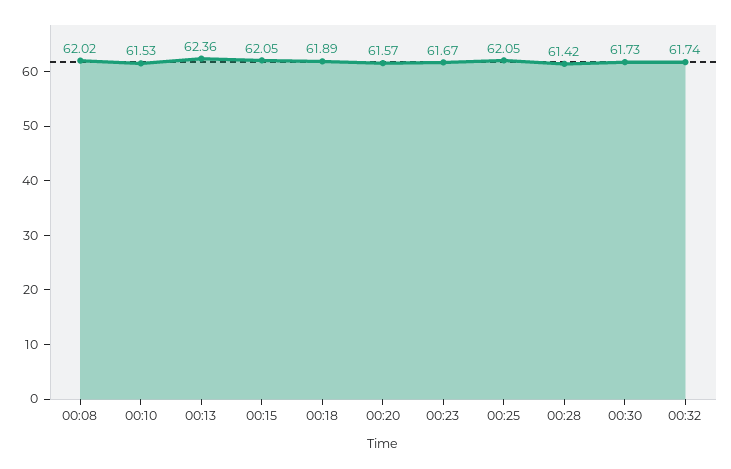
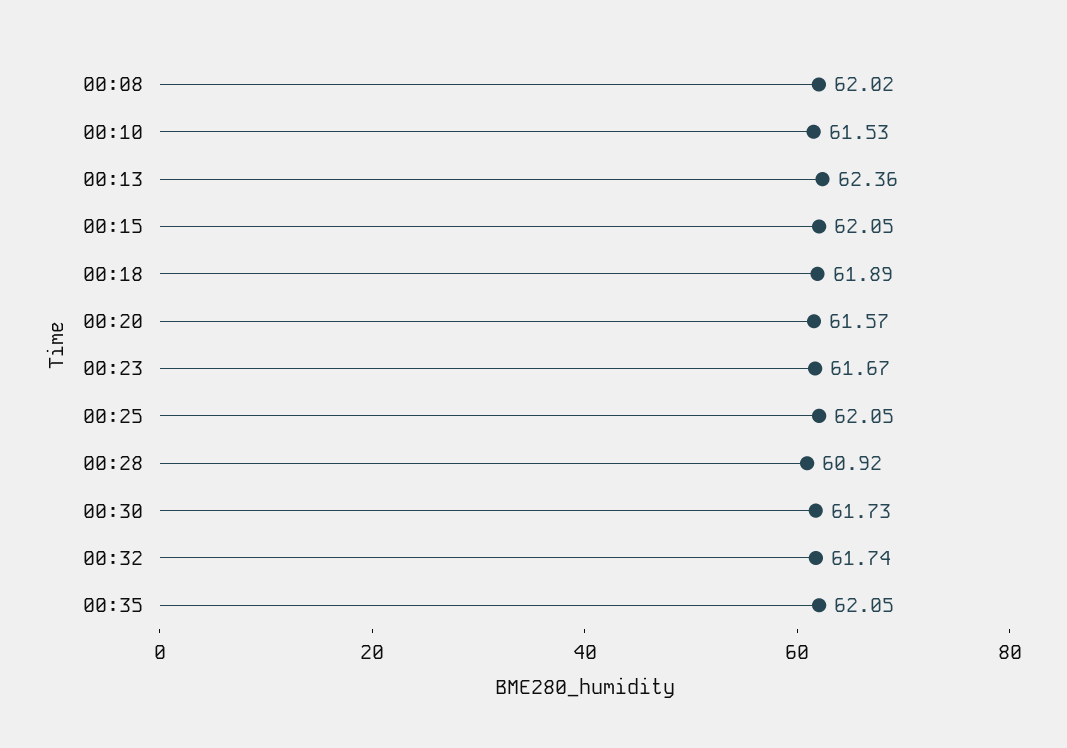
00:28: 61.42 -> 60.92
00:35: none -> 62.05

